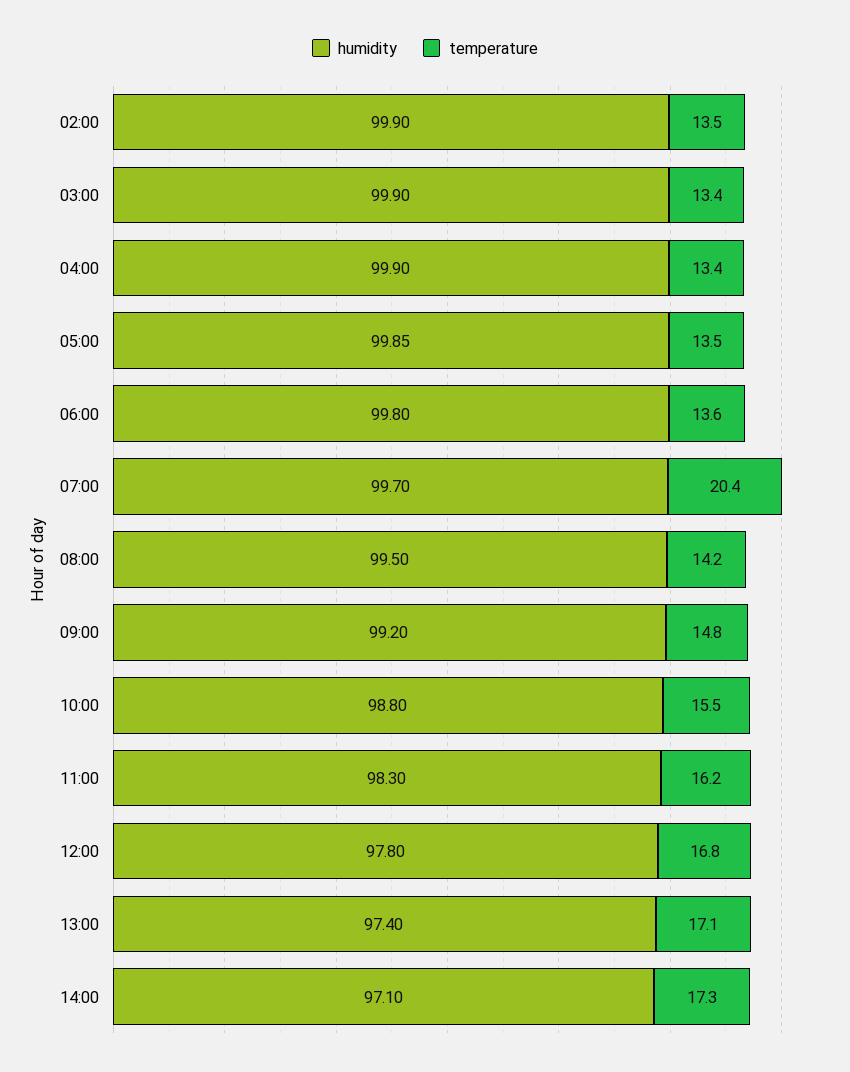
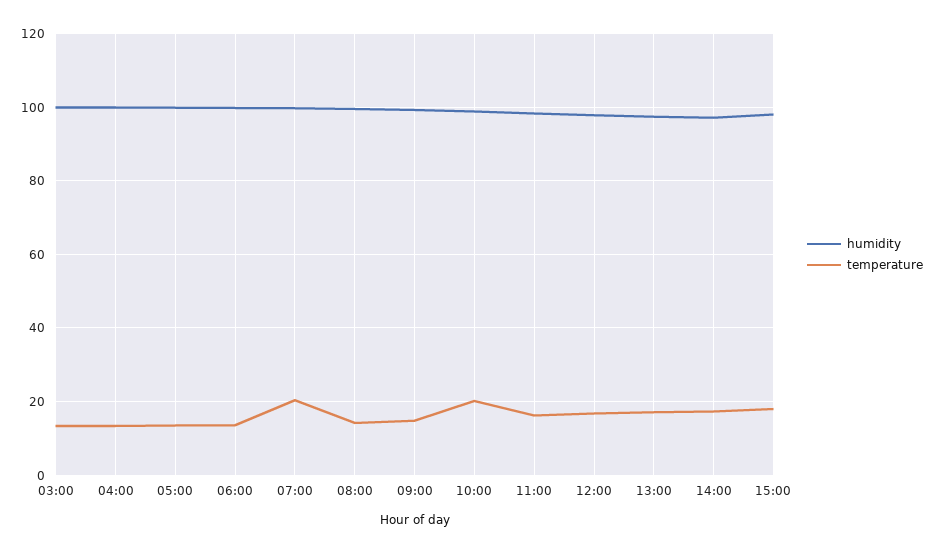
humidity, 02:00: 99.9 -> none
temperature, 02:00: 13.5 -> none
temperature, 10:00: 15.5 -> 20
humidity, 15:00: none -> 98
temperature, 15:00: none -> 18

